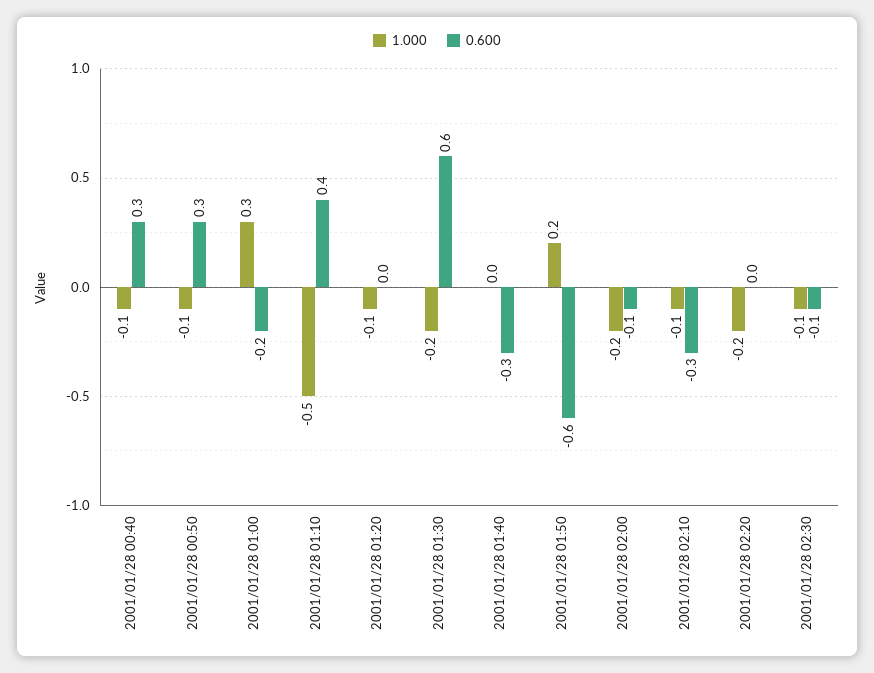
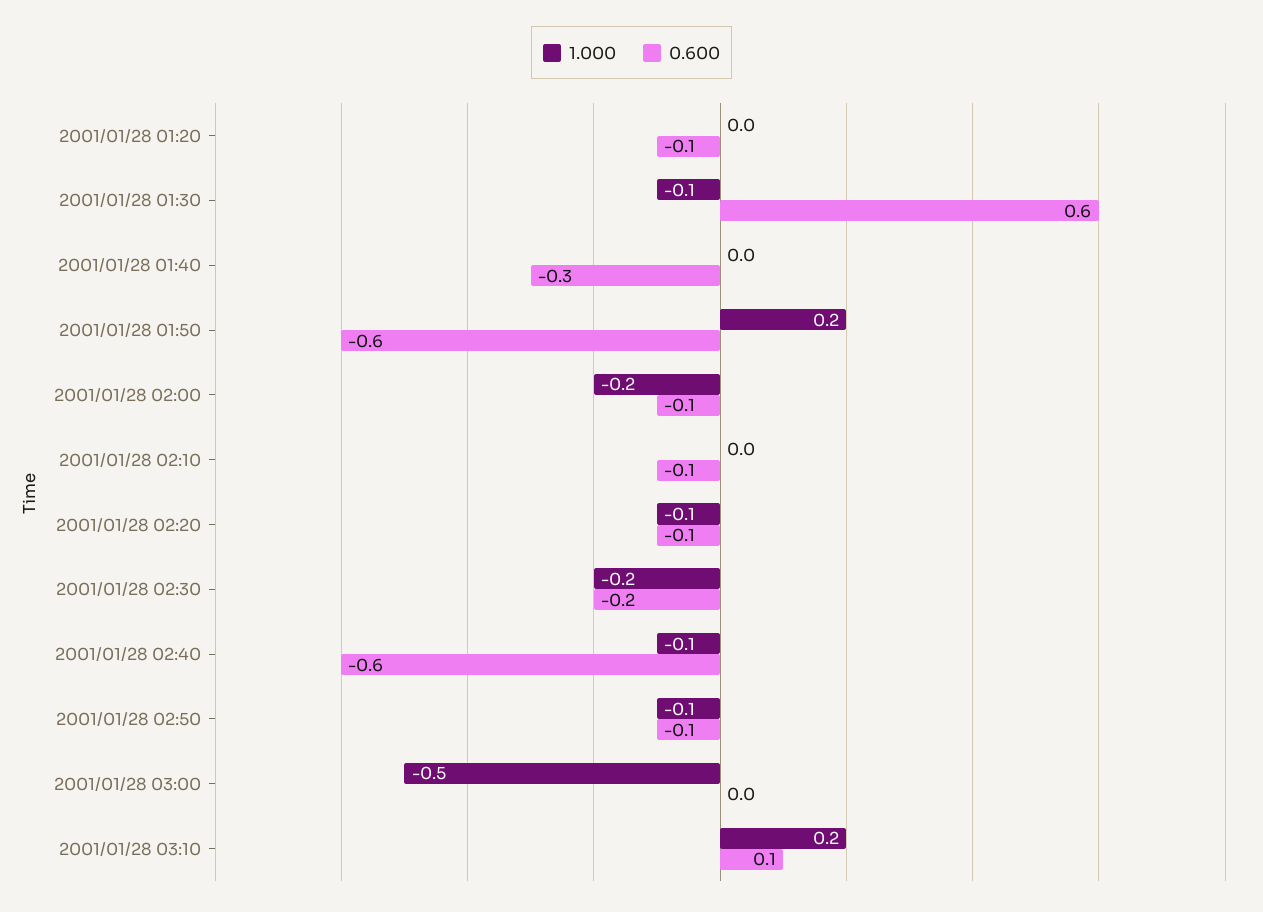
1.000, 2001/01/28 00:40: -0.1 -> none
0.600, 2001/01/28 00:40: 0.3 -> none
1.000, 2001/01/28 00:50: -0.1 -> none
0.600, 2001/01/28 00:50: 0.3 -> none
1.000, 2001/01/28 01:00: 0.3 -> none
0.600, 2001/01/28 01:00: -0.2 -> none
1.000, 2001/01/28 01:10: -0.5 -> none
0.600, 2001/01/28 01:10: 0.4 -> none
1.000, 2001/01/28 01:20: -0.1 -> 0
0.600, 2001/01/28 01:20: 0 -> -0.1
1.000, 2001/01/28 01:30: -0.2 -> -0.1
1.000, 2001/01/28 02:10: -0.1 -> 0
0.600, 2001/01/28 02:10: -0.3 -> -0.1
1.000, 2001/01/28 02:20: -0.2 -> -0.1
0.600, 2001/01/28 02:20: 0 -> -0.1
1.000, 2001/01/28 02:30: -0.1 -> -0.2
0.600, 2001/01/28 02:30: -0.1 -> -0.2
1.000, 2001/01/28 02:40: none -> -0.1
0.600, 2001/01/28 02:40: none -> -0.6
1.000, 2001/01/28 02:50: none -> -0.1
0.600, 2001/01/28 02:50: none -> -0.1
1.000, 2001/01/28 03:00: none -> -0.5
0.600, 2001/01/28 03:00: none -> 0
1.000, 2001/01/28 03:10: none -> 0.2
0.600, 2001/01/28 03:10: none -> 0.1

